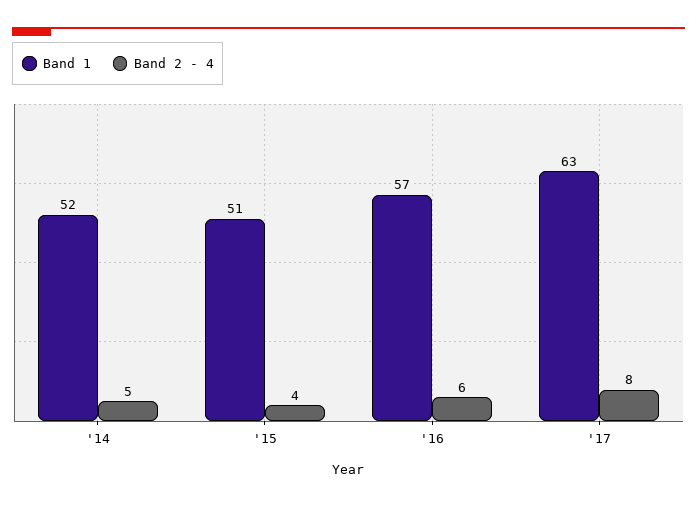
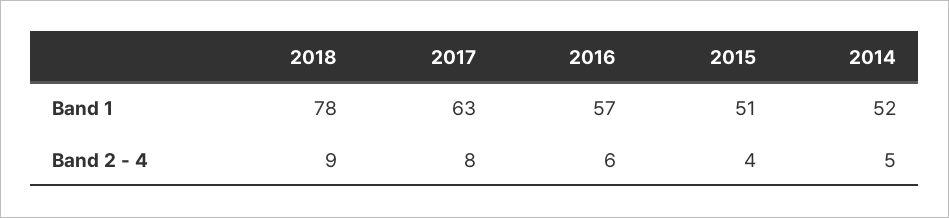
Band 1, 2018: none -> 78
Band 2 - 4, 2018: none -> 9

